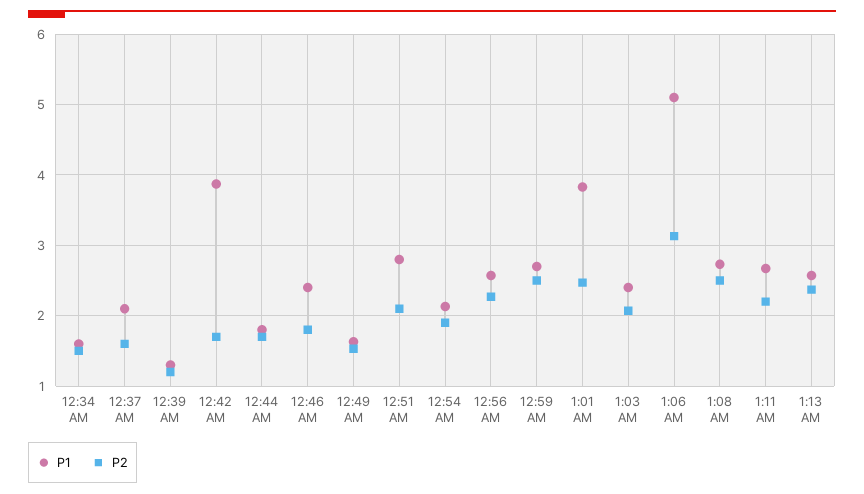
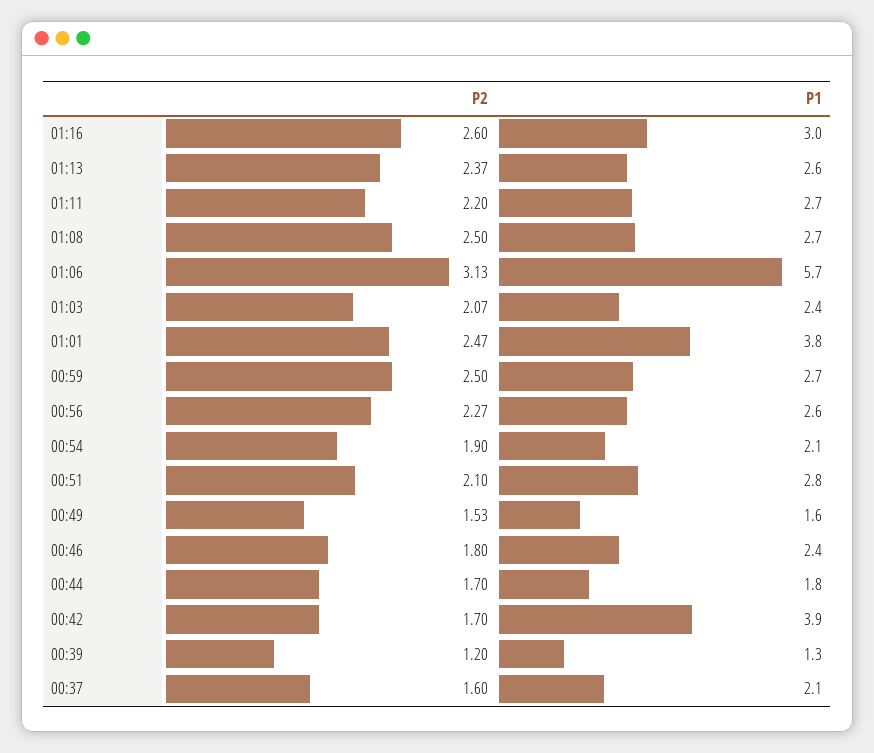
P1, 12:34 AM: 1.6 -> none
P2, 12:34 AM: 1.5 -> none
P1, 1:06 AM: 5.1 -> 5.7
P2, 01:16: none -> 2.6
P1, 01:16: none -> 3

